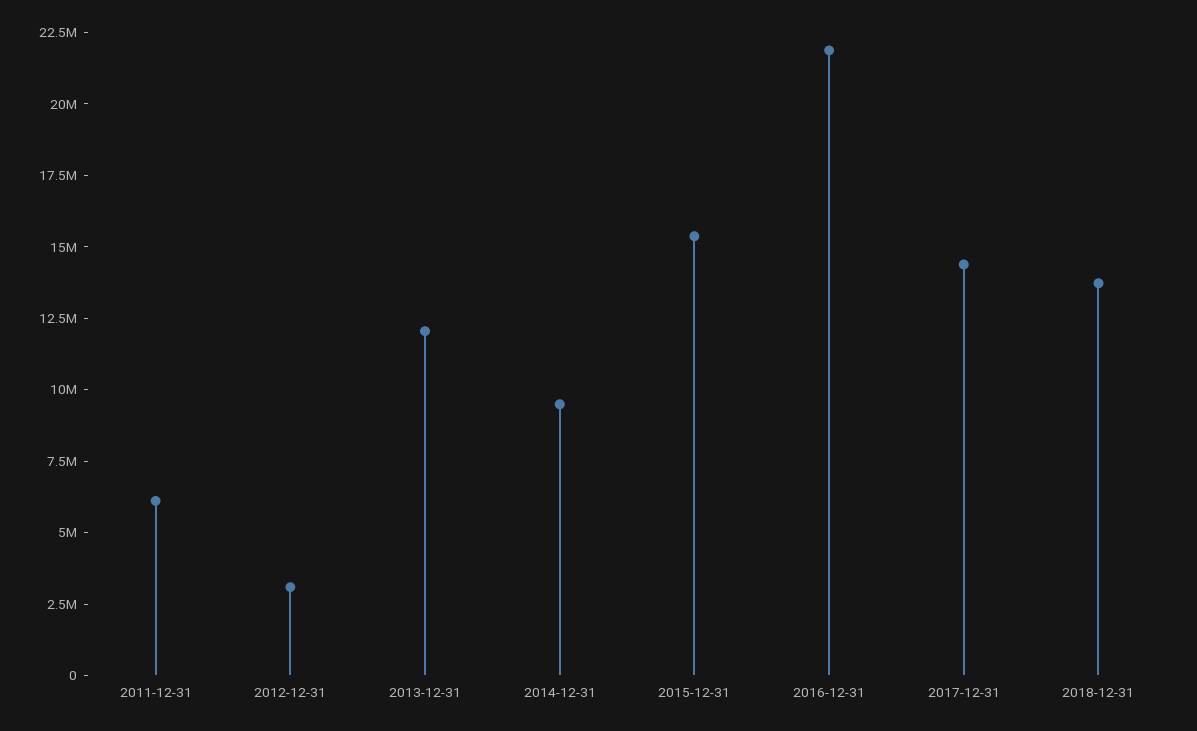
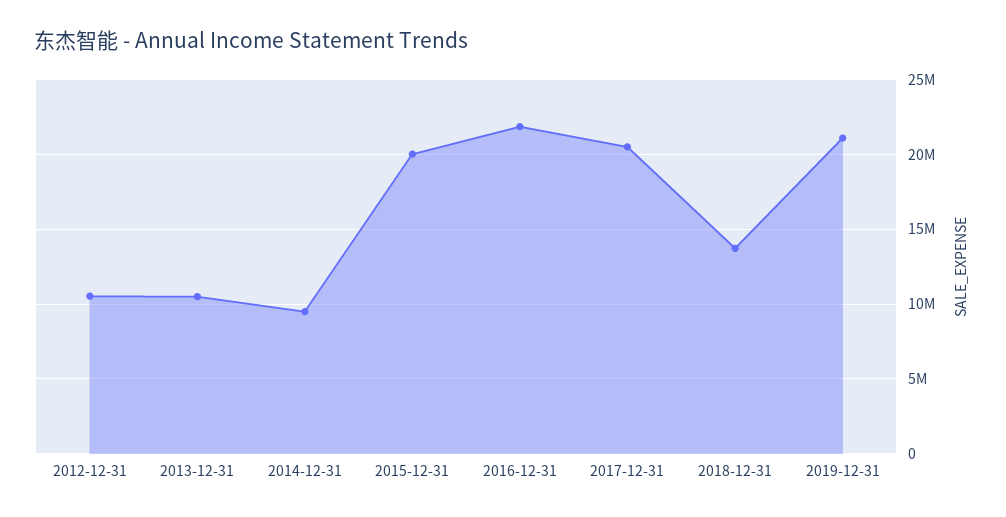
2011-12-31: 6000000 -> none
2012-12-31: 3000000 -> 10500000
2013-12-31: 12000000 -> 10500000
2015-12-31: 15500000 -> 20000000
2017-12-31: 14500000 -> 20500000
2019-12-31: none -> 21000000

